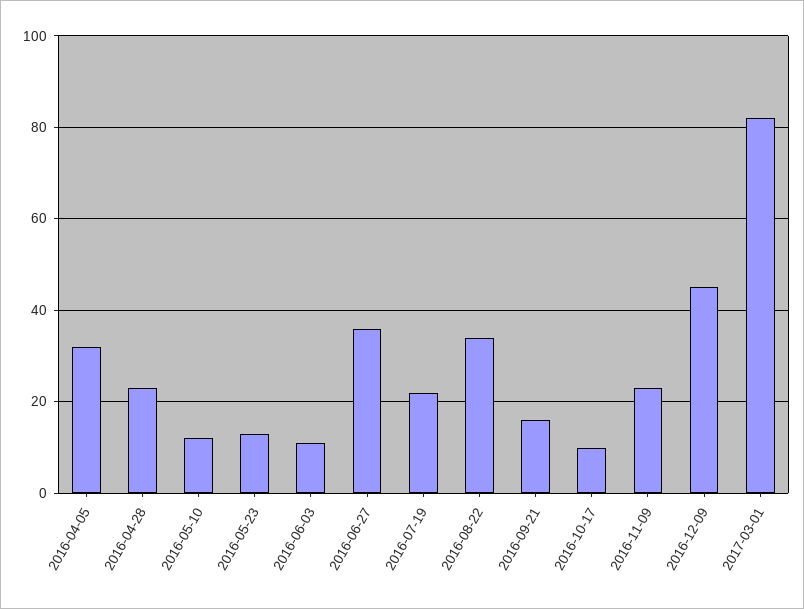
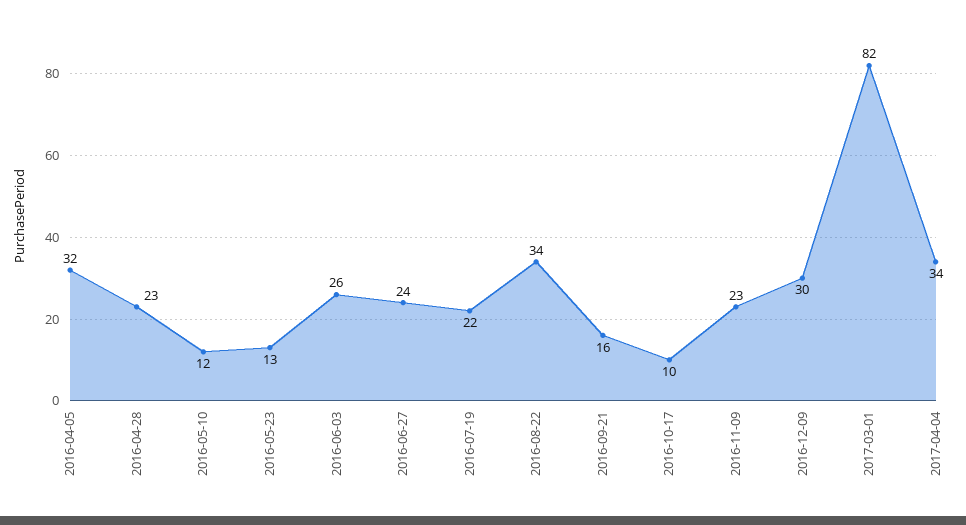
2016-06-03: 10 -> 26
2016-06-27: 35 -> 24
2016-12-09: 45 -> 30
2017-04-04: none -> 34

